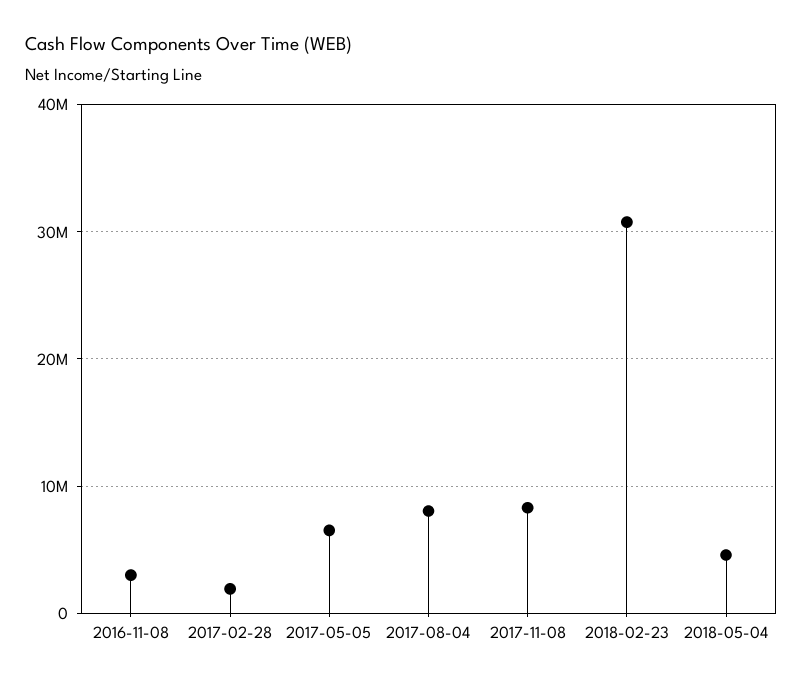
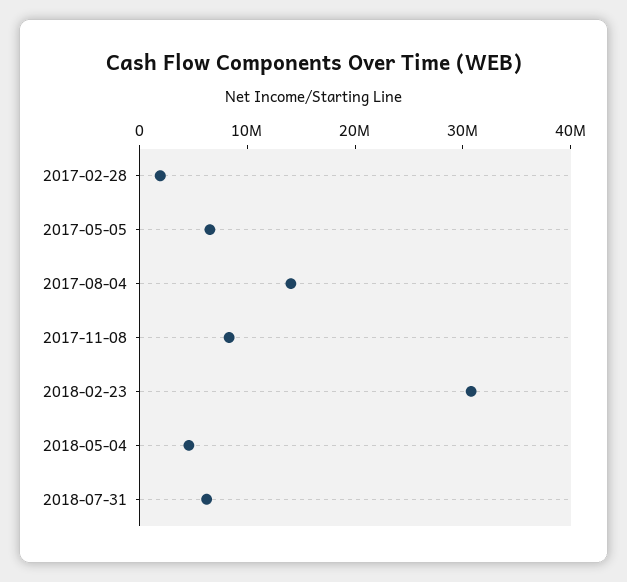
2016-11-08: 3000000 -> none
2017-08-04: 8000000 -> 14000000
2018-07-31: none -> 6000000

